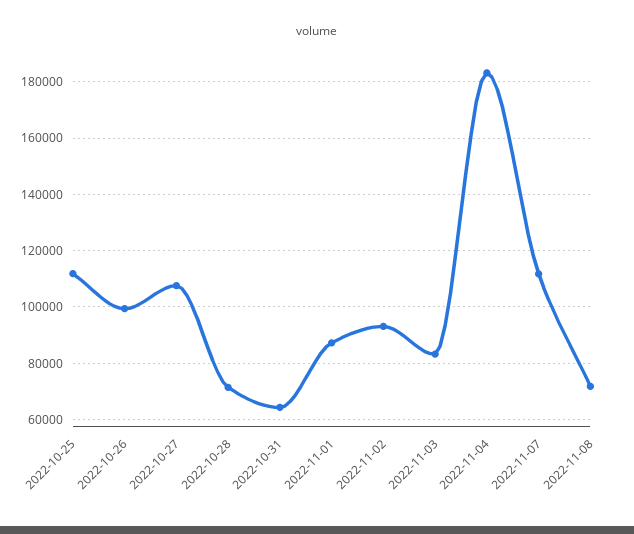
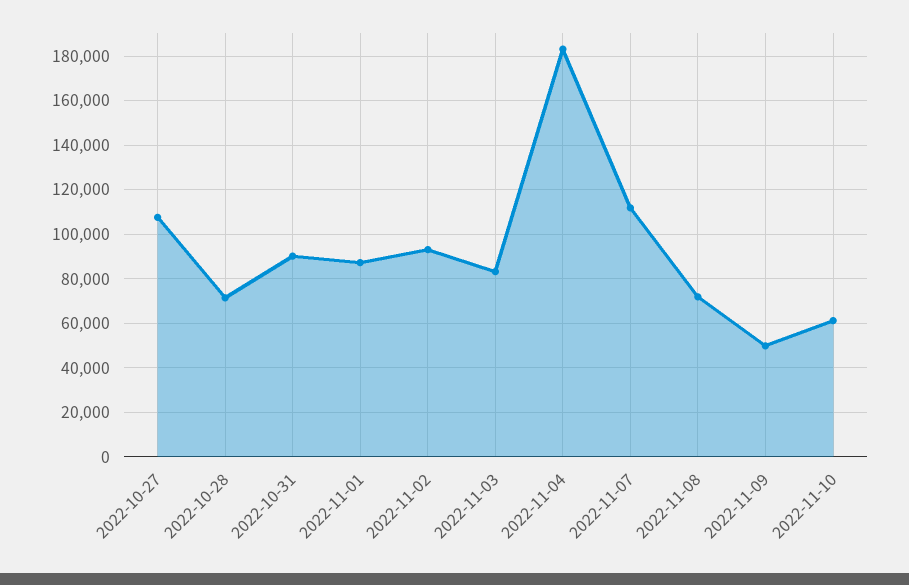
2022-10-25: 112500 -> none
2022-10-26: 100000 -> none
2022-10-31: 65000 -> 90000
2022-11-09: none -> 50000
2022-11-10: none -> 60000

